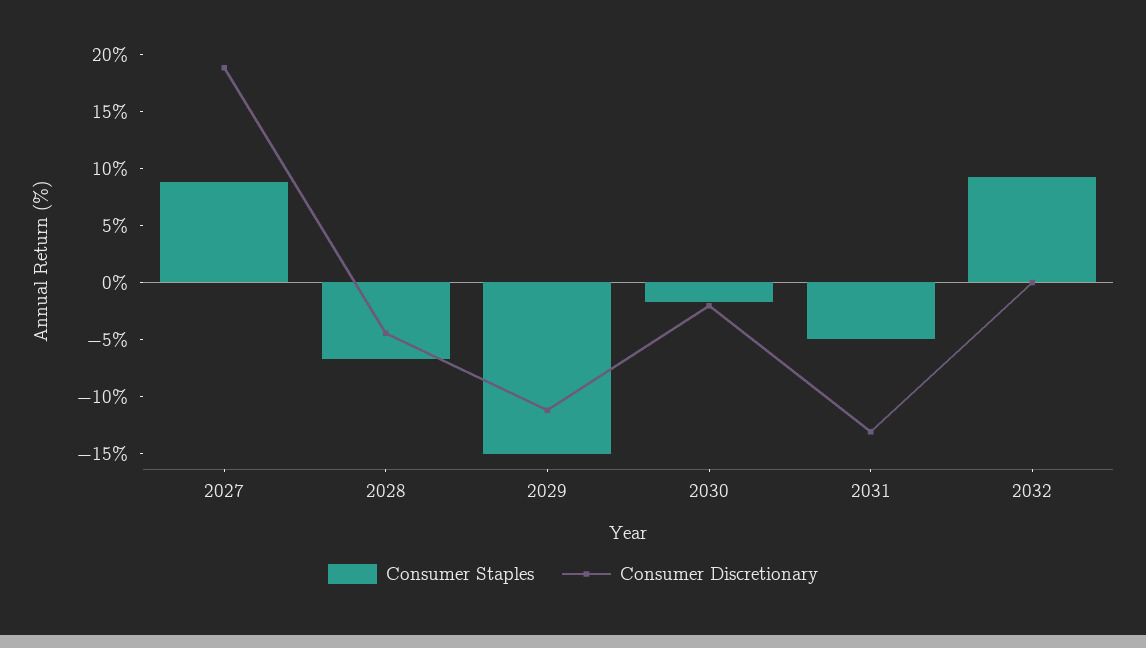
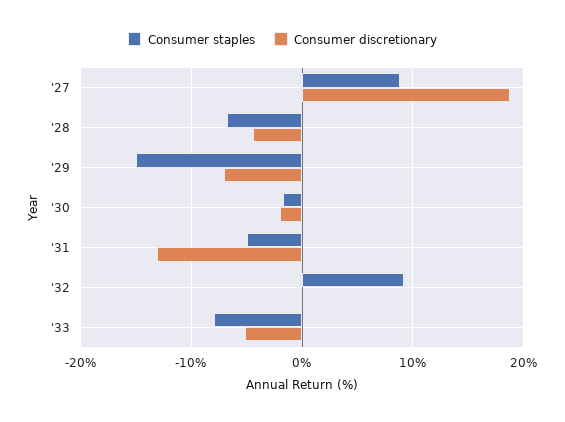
Consumer Discretionary, 2029: -11 -> -7
Consumer Staples, '33: none -> -8
Consumer Discretionary, '33: none -> -5

